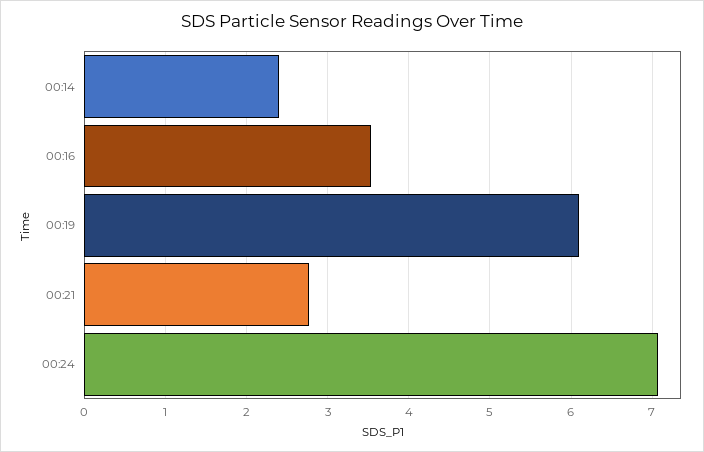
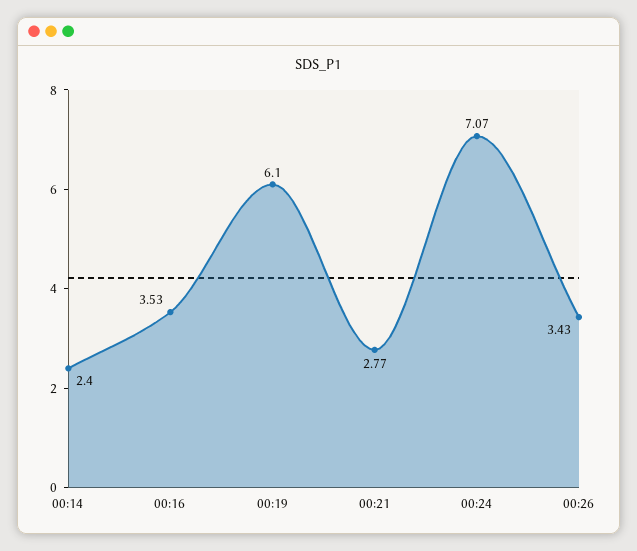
00:26: none -> 3.43

